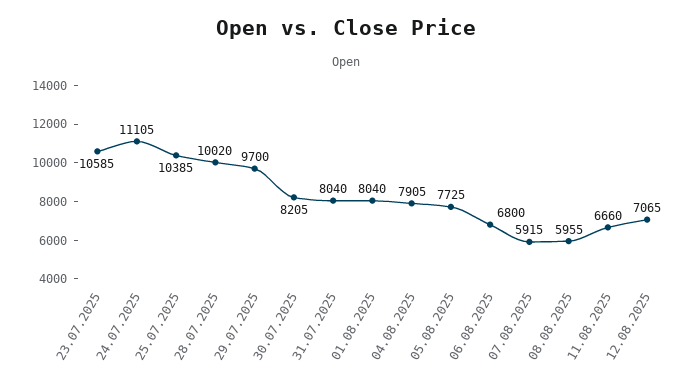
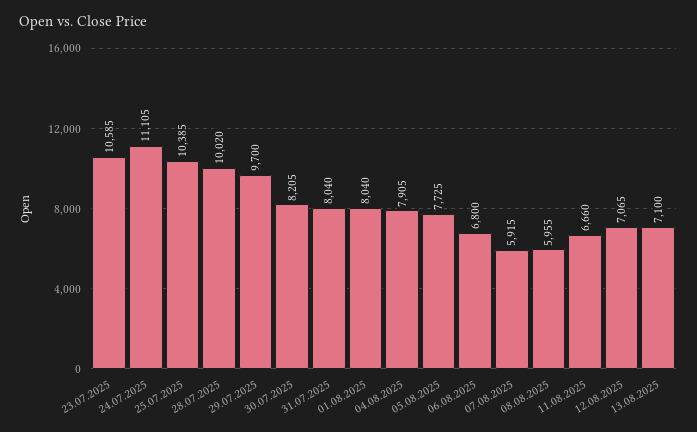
13.08.2025: none -> 7100

